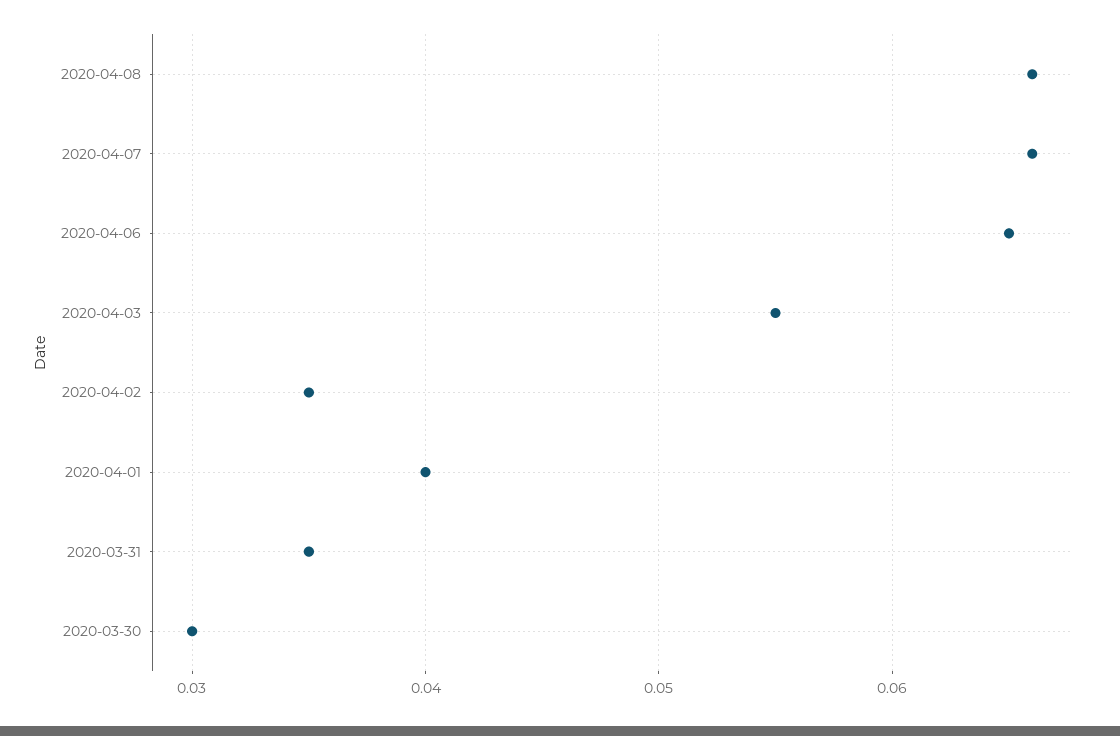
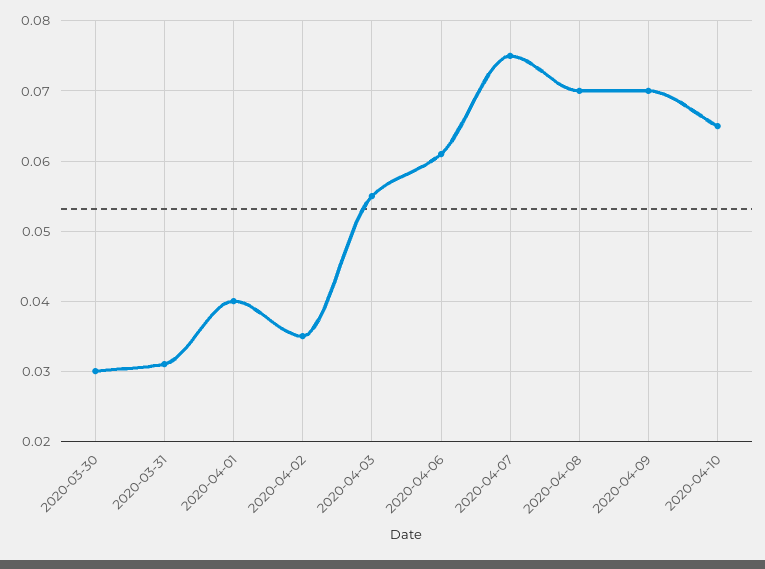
2020-04-08: 0.066 -> 0.07
2020-04-07: 0.066 -> 0.075
2020-04-06: 0.065 -> 0.061
2020-03-31: 0.035 -> 0.031
2020-04-09: none -> 0.07
2020-04-10: none -> 0.065

